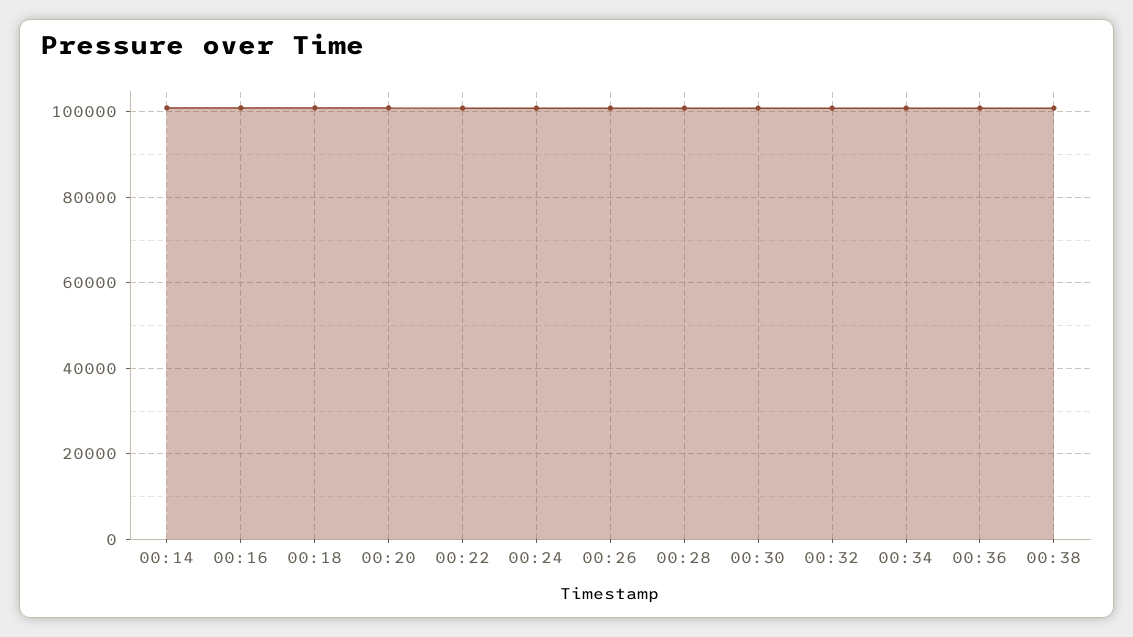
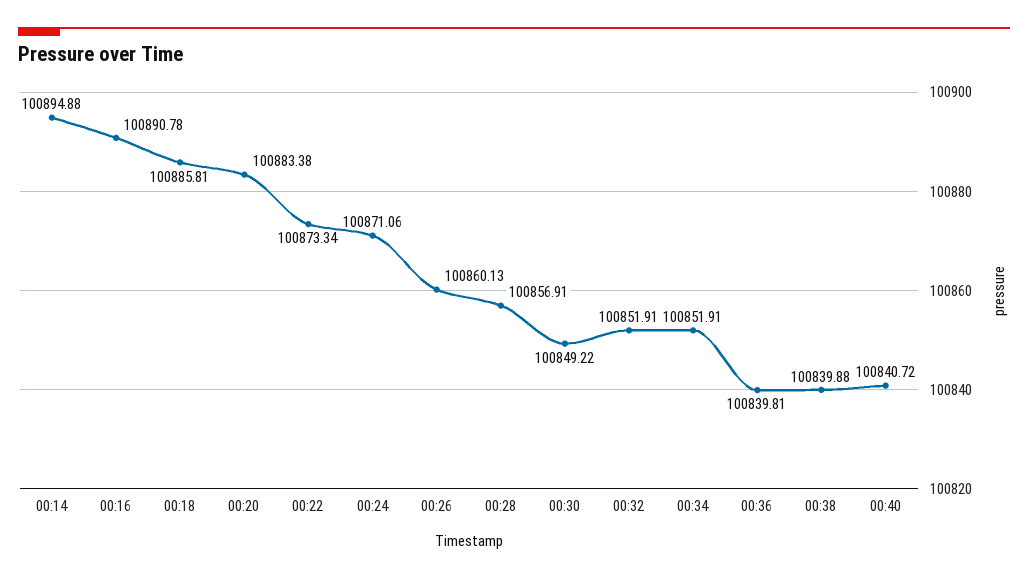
00:40: none -> 100840.72

